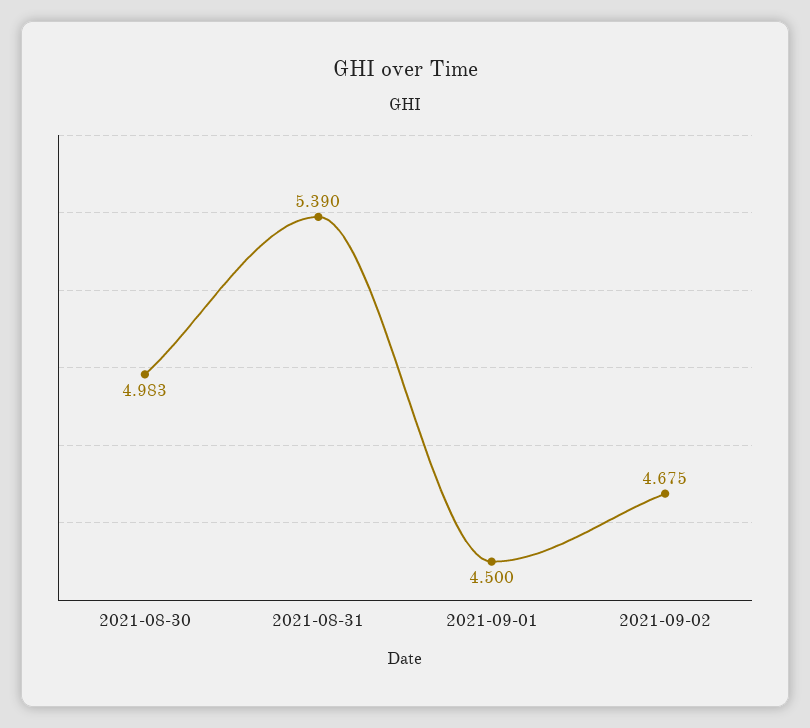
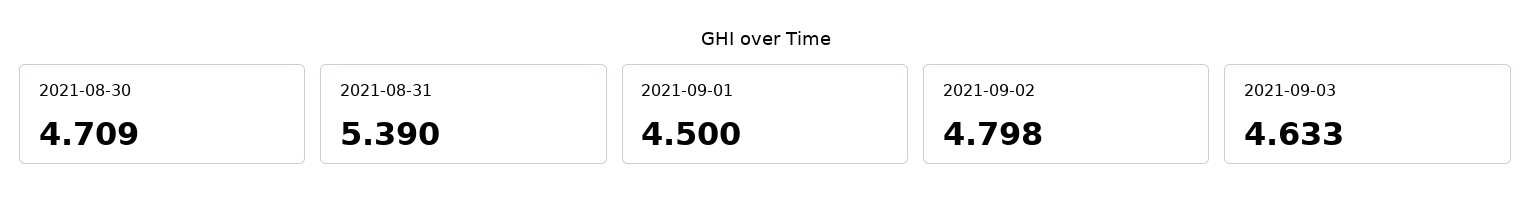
2021-08-30: 4.983 -> 4.709
2021-09-02: 4.675 -> 4.798
2021-09-03: none -> 4.633

